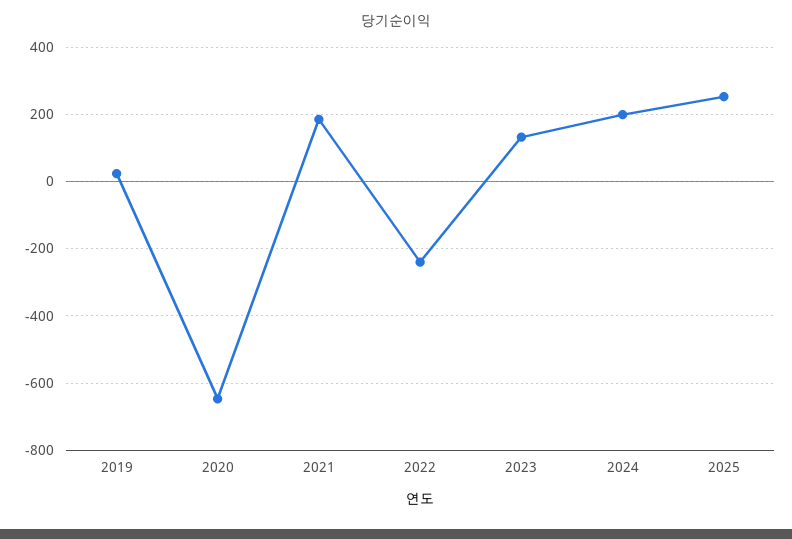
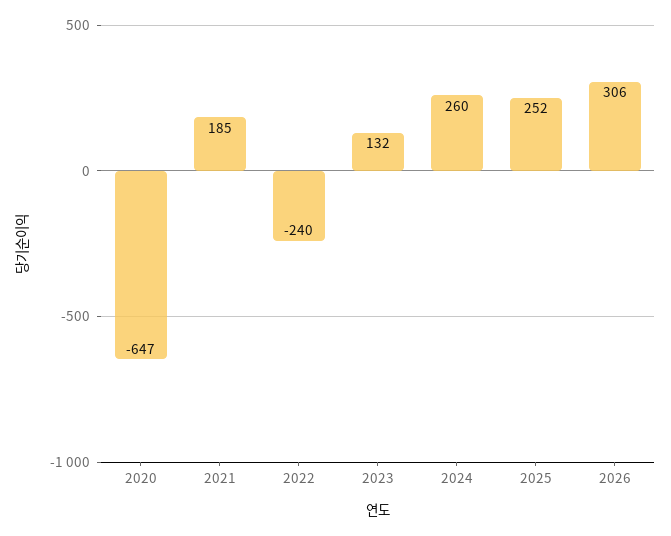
2019: 20 -> none
2024: 200 -> 260
2026: none -> 306

